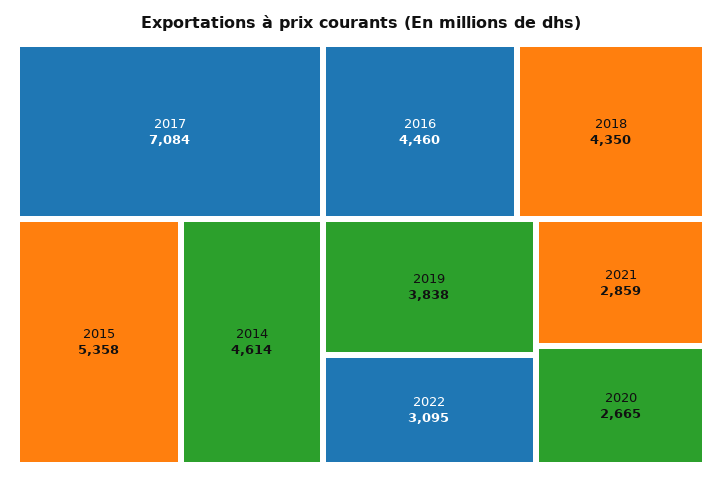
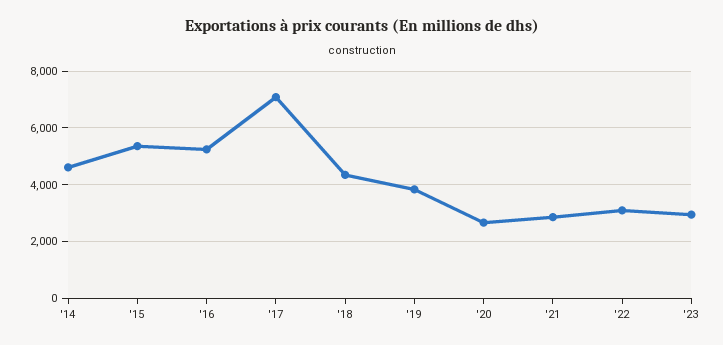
2016: 4460 -> 5250
'23: none -> 3000

